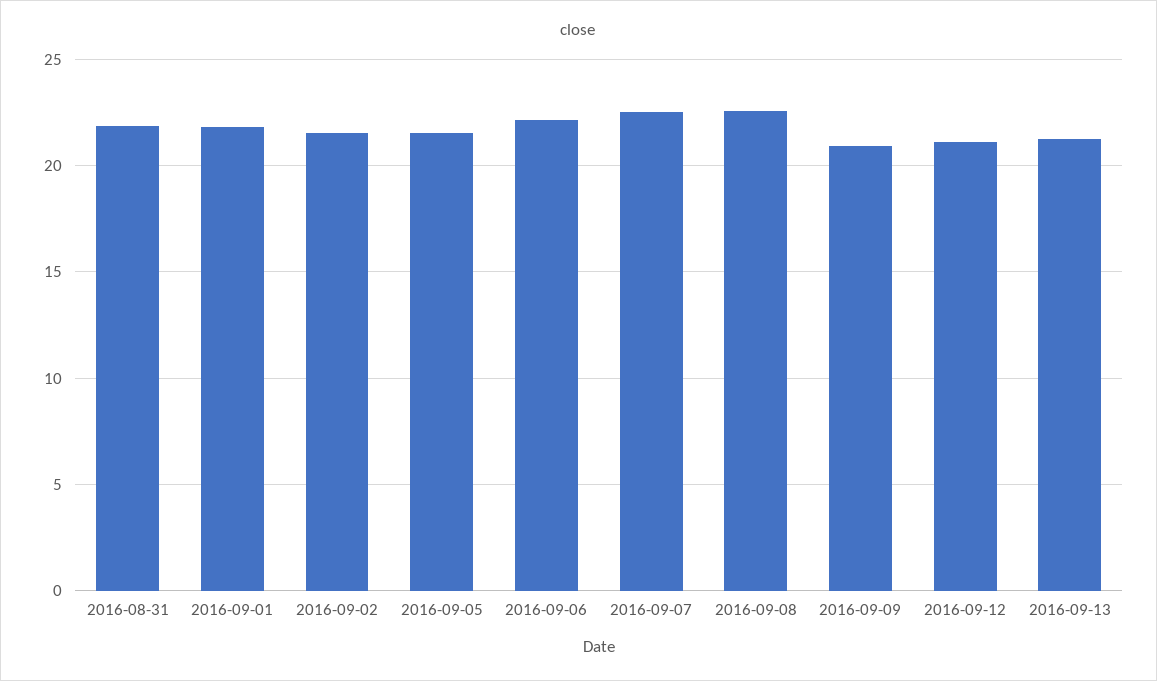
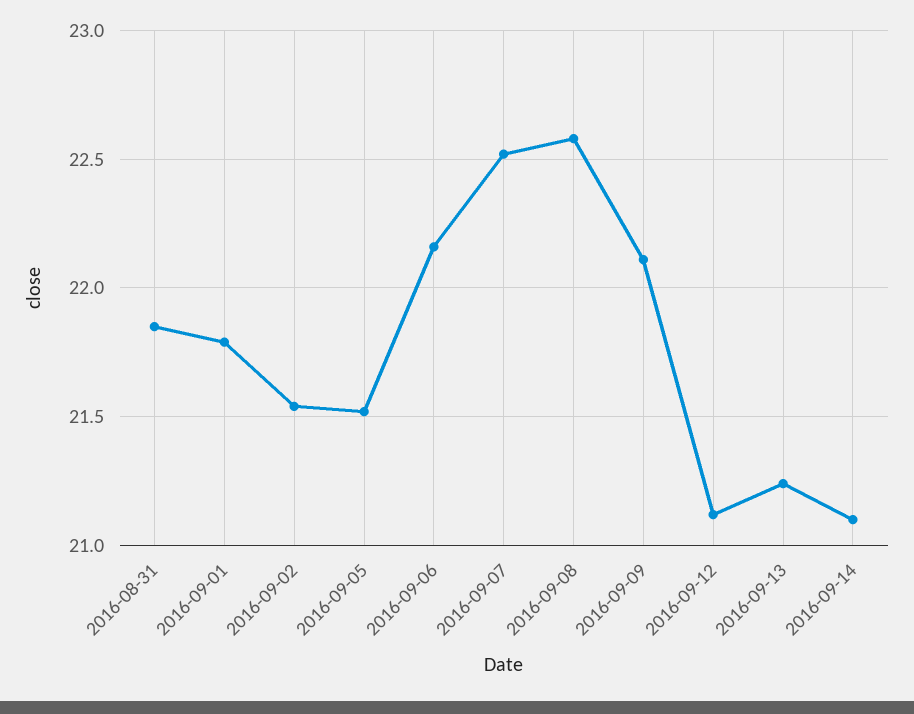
2016-09-09: 21 -> 22.1
2016-09-14: none -> 21.1

